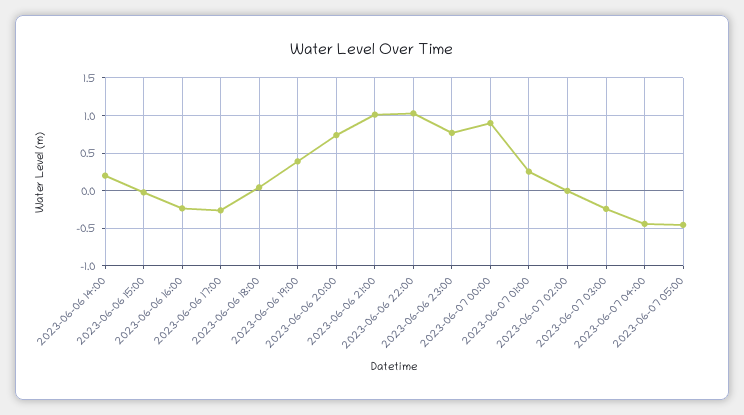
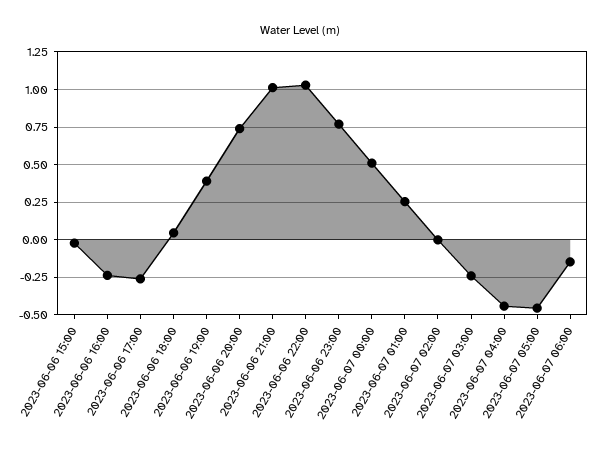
2023-06-06 14:00: 0.2 -> none
2023-06-07 00:00: 0.9 -> 0.5
2023-06-07 06:00: none -> -0.15

